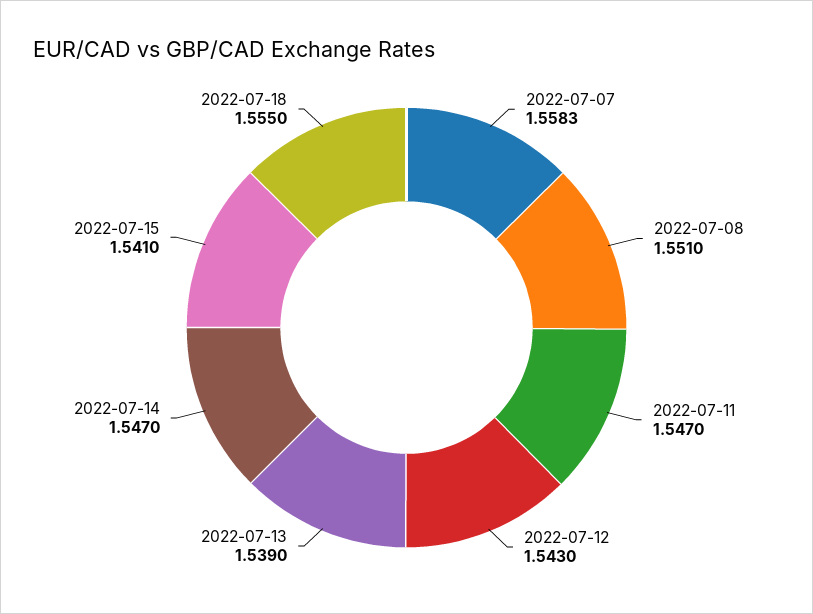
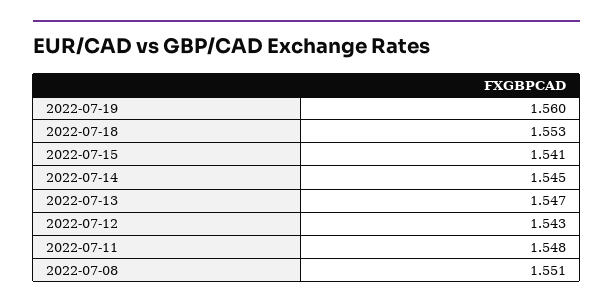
2022-07-07: 1.5583 -> none
2022-07-11: 1.547 -> 1.548
2022-07-13: 1.539 -> 1.547
2022-07-14: 1.547 -> 1.545
2022-07-18: 1.555 -> 1.553
2022-07-19: none -> 1.56

